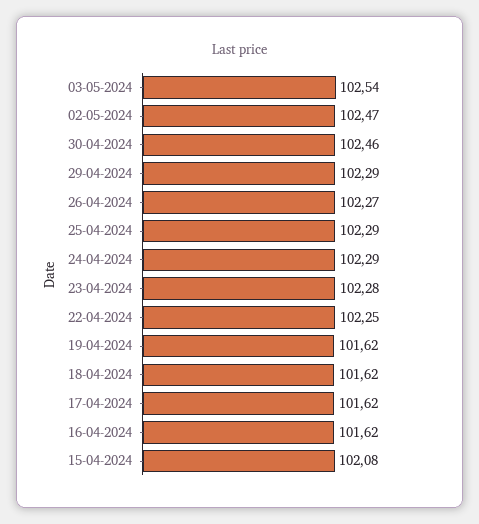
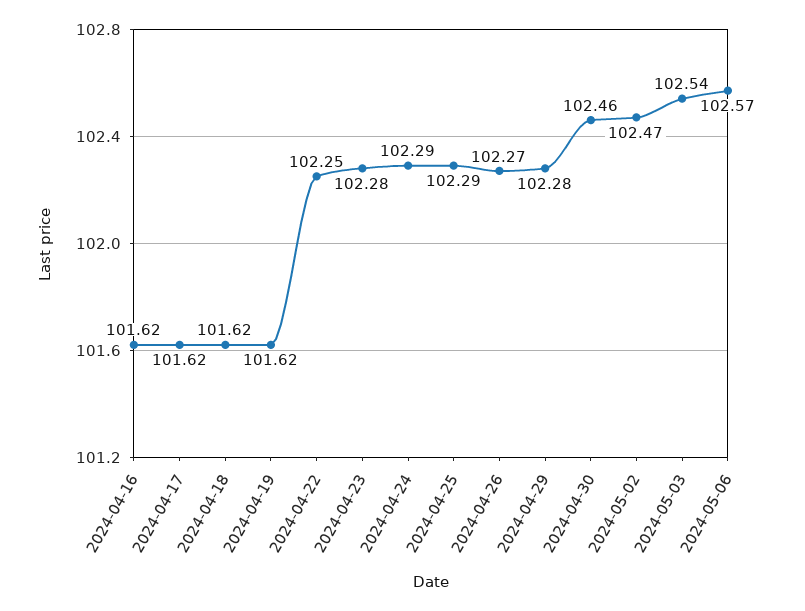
29-04-2024: 102.29 -> 102.28
15-04-2024: 102.08 -> none
2024-05-06: none -> 102.57

